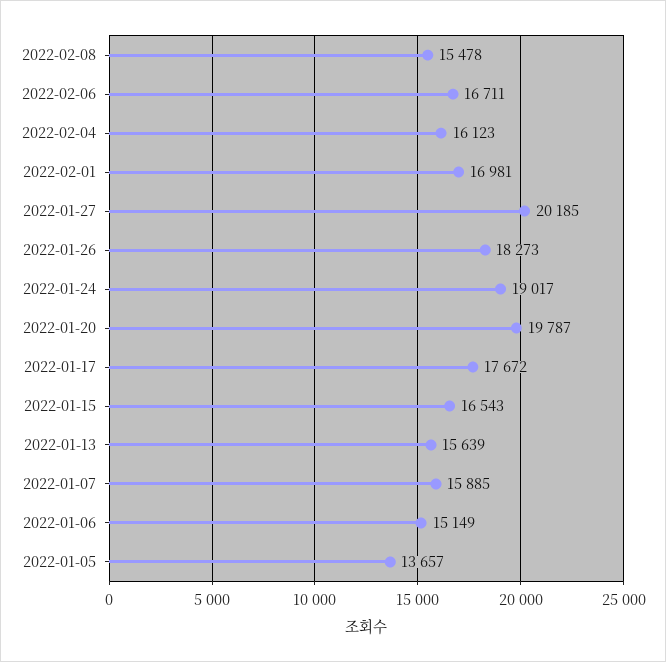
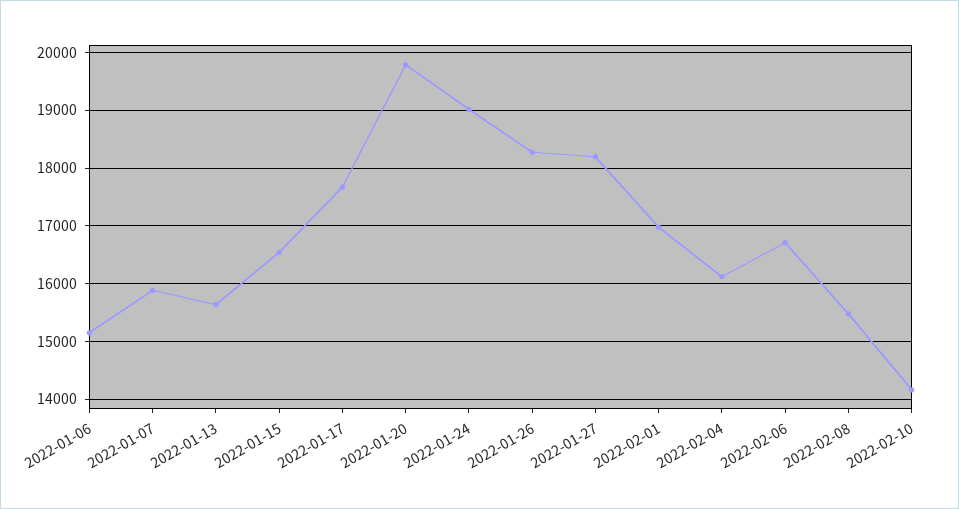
2022-01-27: 20185 -> 18200
2022-01-05: 13657 -> none
2022-02-10: none -> 14200

